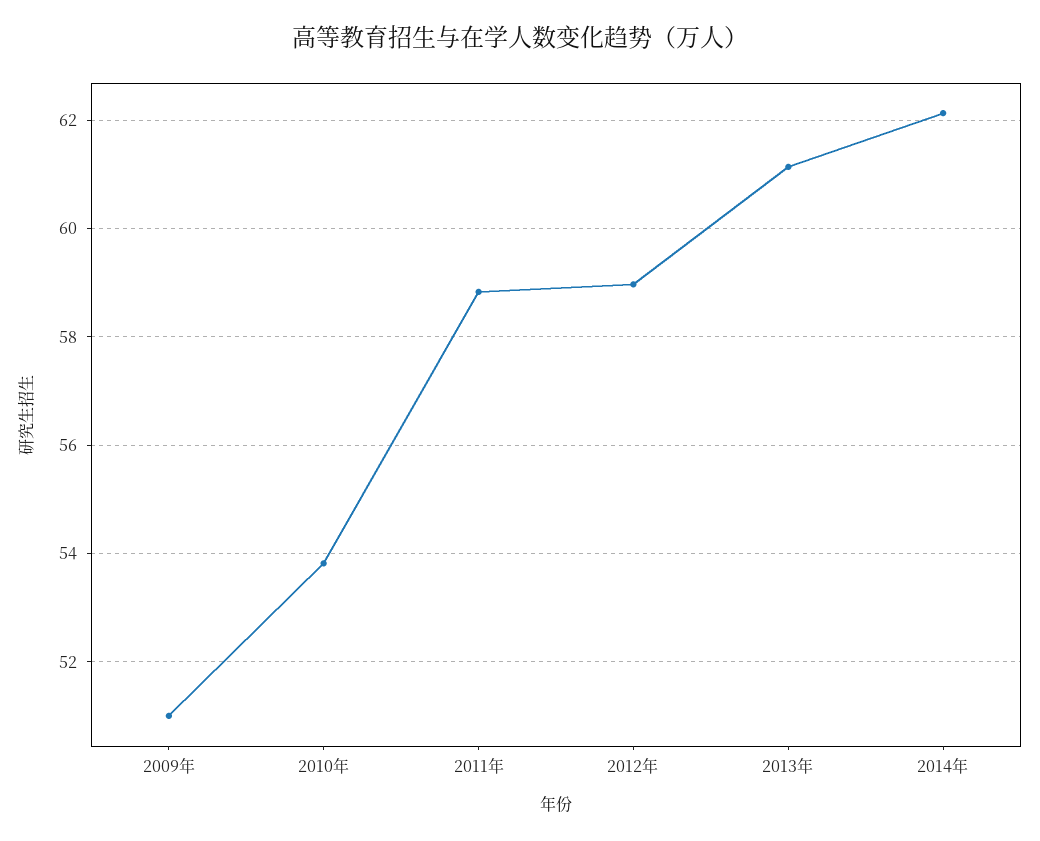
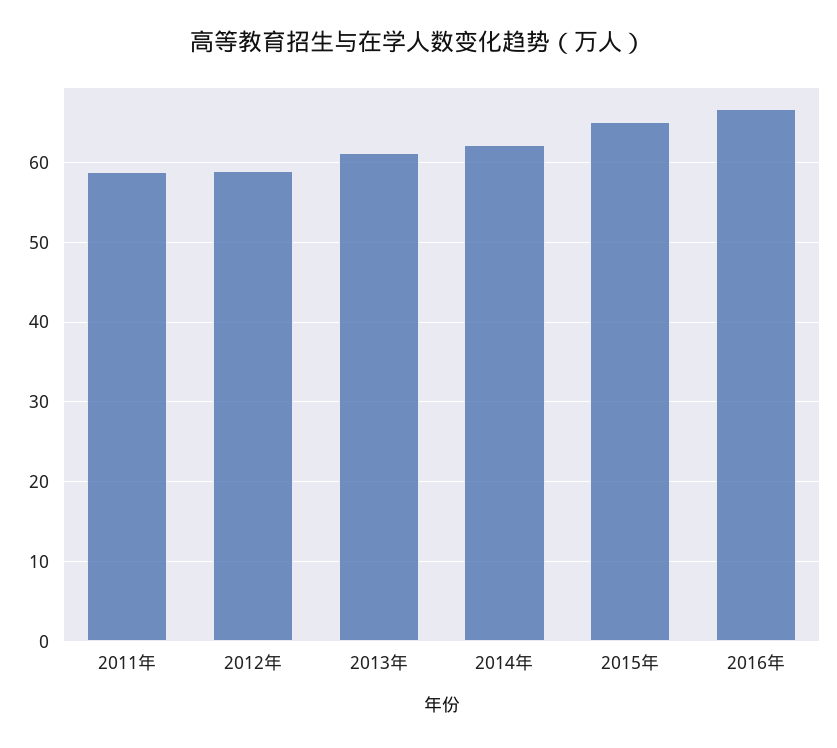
2009年: 51 -> none
2010年: 53.8 -> none
2015年: none -> 65
2016年: none -> 67

